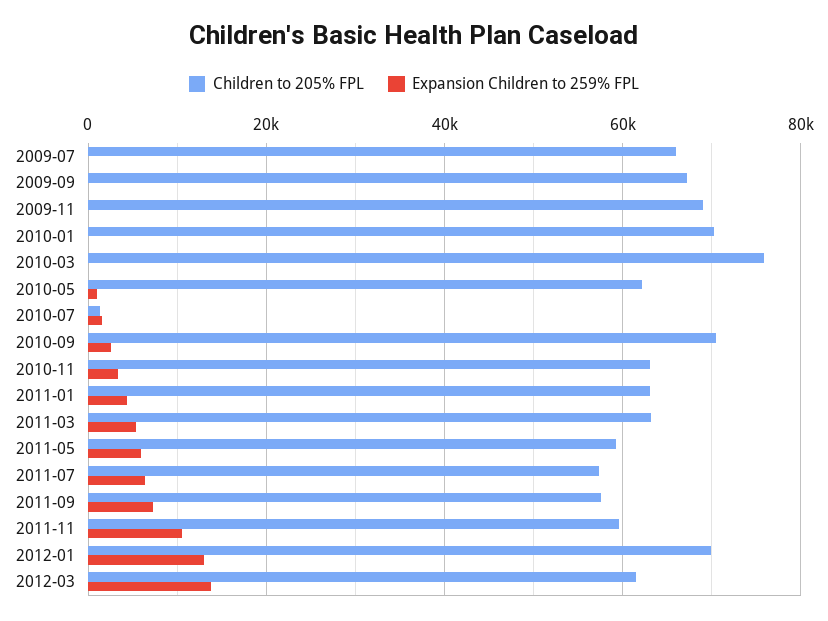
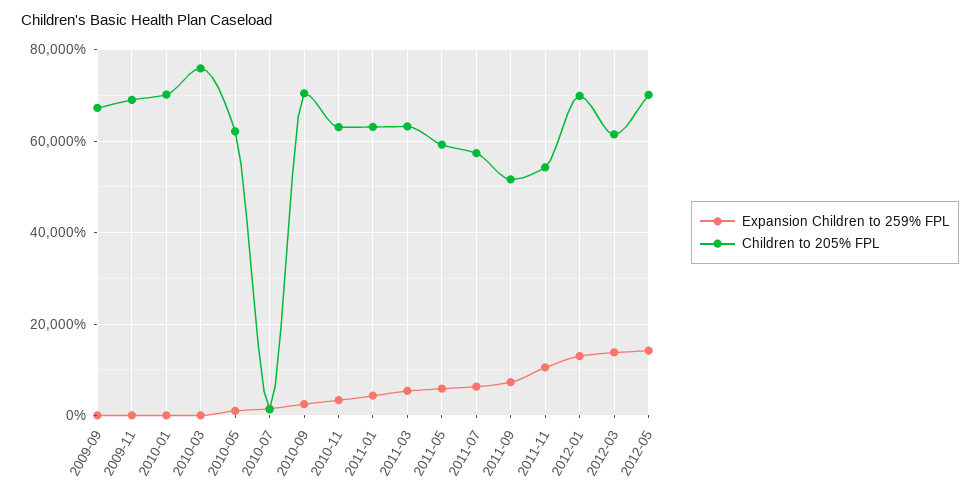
Children to 205% FPL, 2009-07: 66000 -> none
Expansion Children to 259% FPL, 2009-07: 0 -> none
Children to 205% FPL, 2011-09: 58000 -> 52000
Children to 205% FPL, 2011-11: 60000 -> 54000
Expansion Children to 259% FPL, 2012-05: none -> 14000
Children to 205% FPL, 2012-05: none -> 70000

